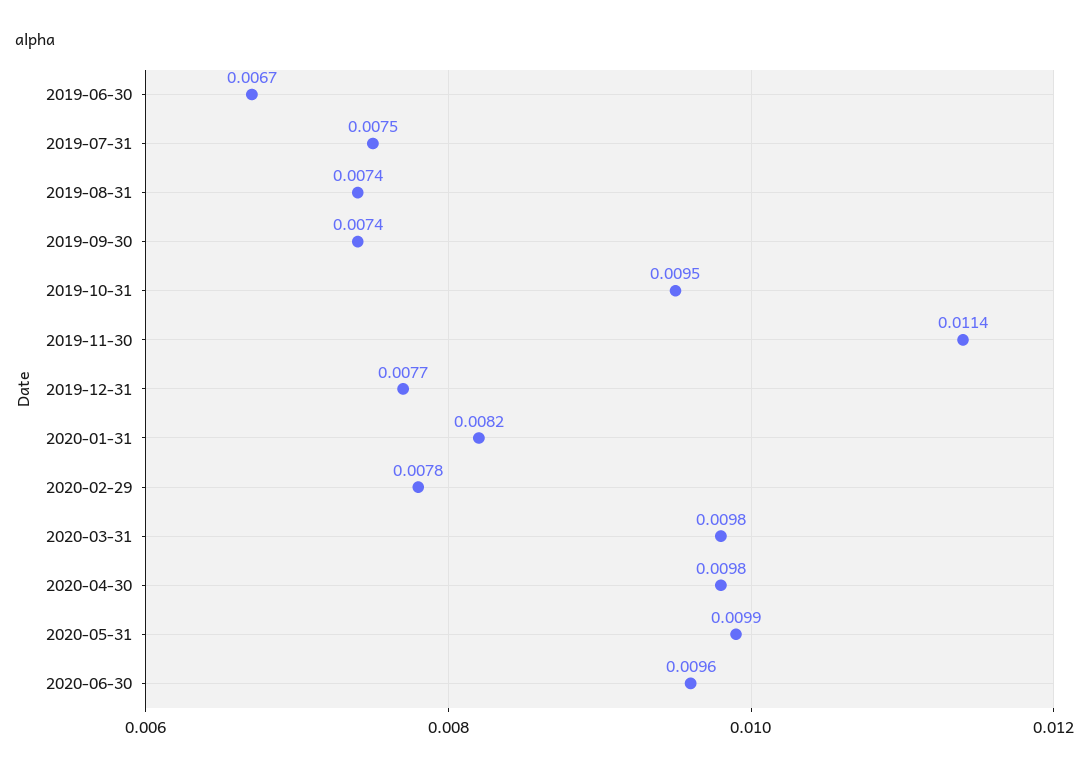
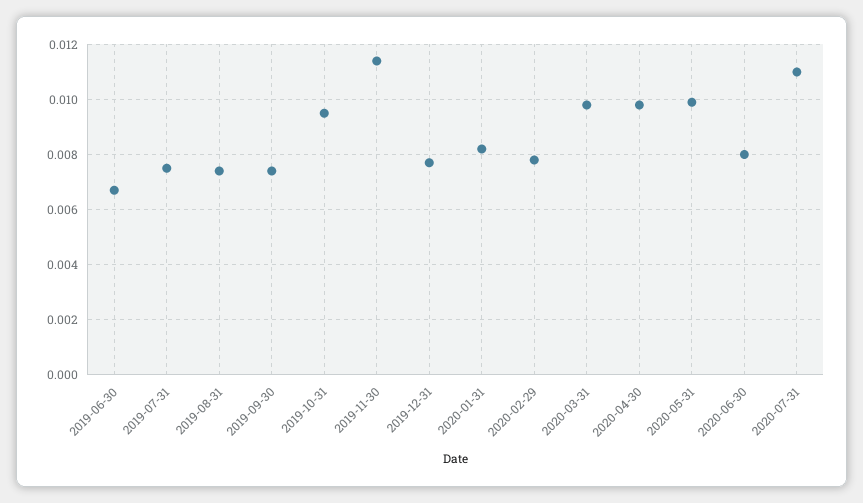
2020-06-30: 0.0096 -> 0.008
2020-07-31: none -> 0.011

